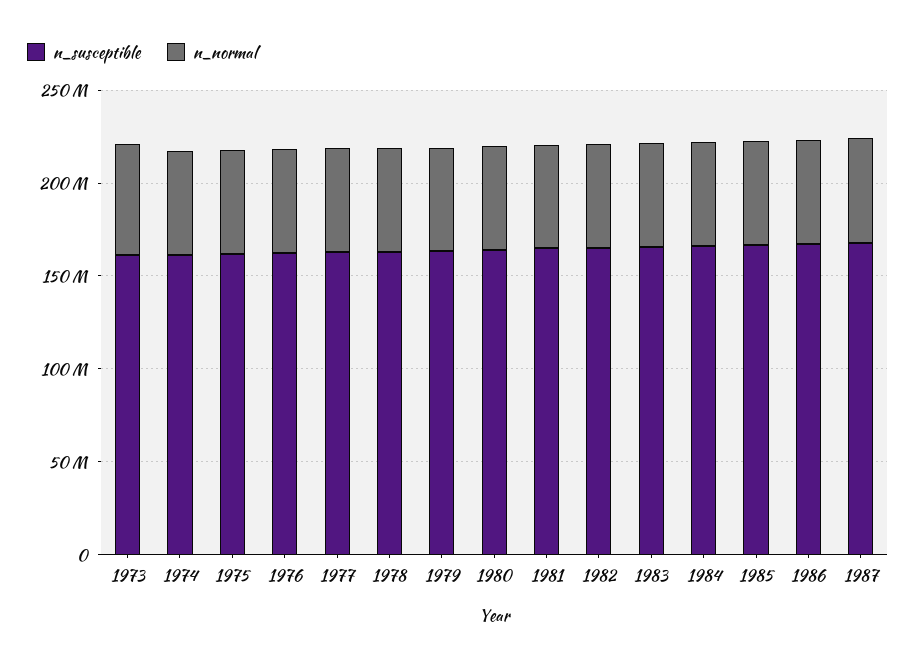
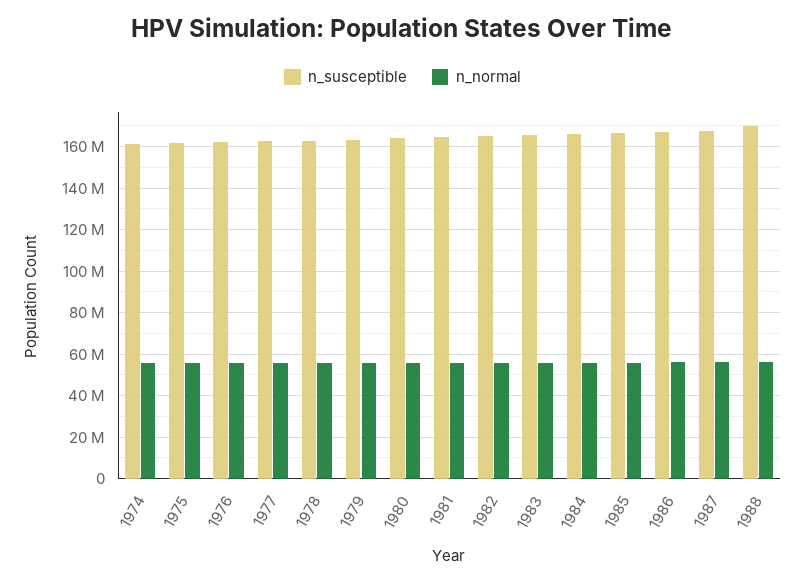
n_susceptible, 1973: 160000000 -> none
n_normal, 1973: 60000000 -> none
n_susceptible, 1988: none -> 170000000
n_normal, 1988: none -> 55000000

